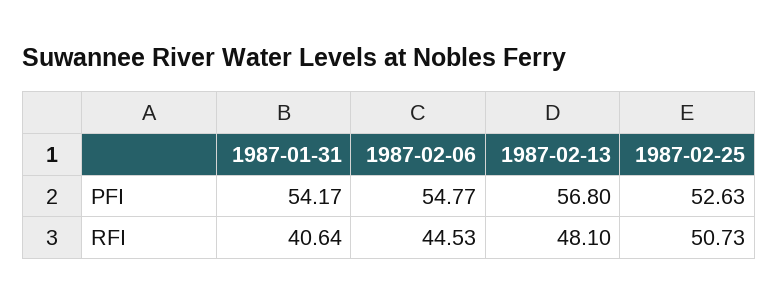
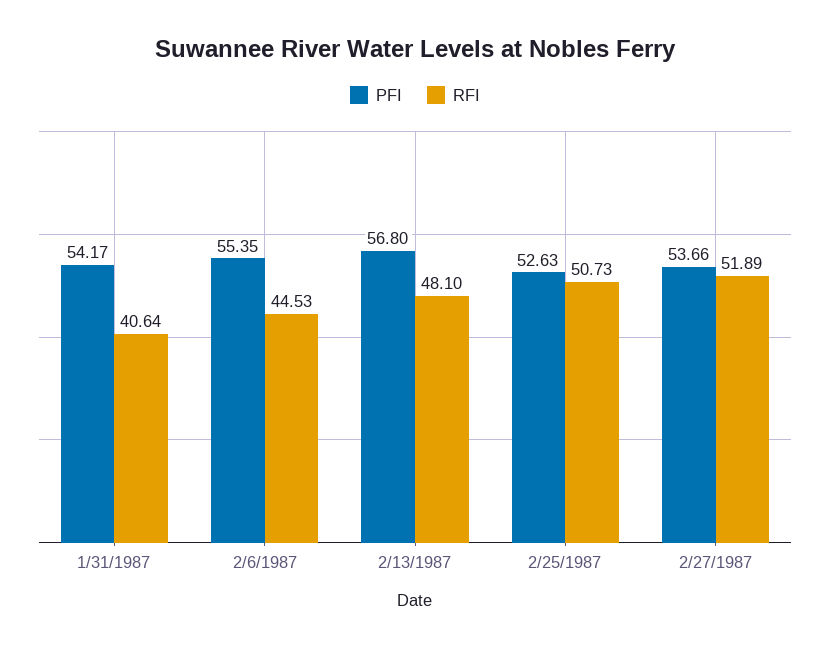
PFI, 1987-02-06: 54.77 -> 55.35
PFI, 2/27/1987: none -> 53.66
RFI, 2/27/1987: none -> 51.89

